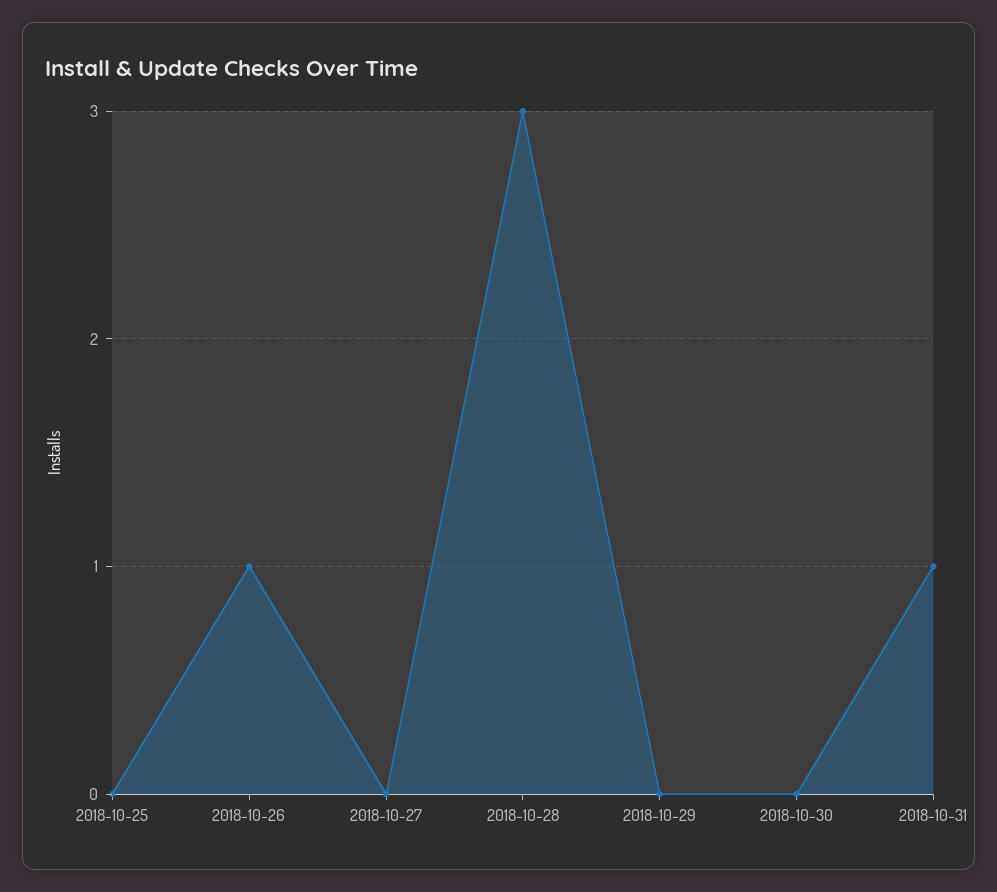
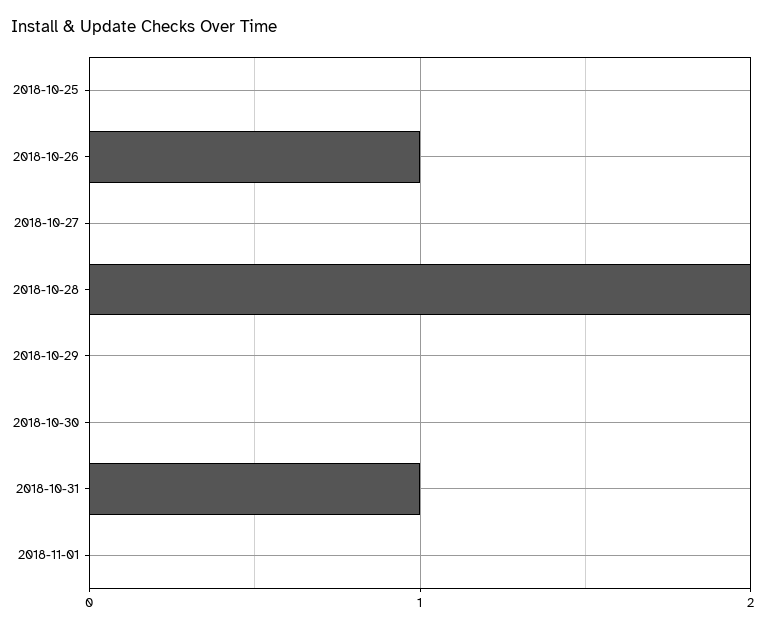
2018-10-28: 3 -> 2
2018-11-01: none -> 0

